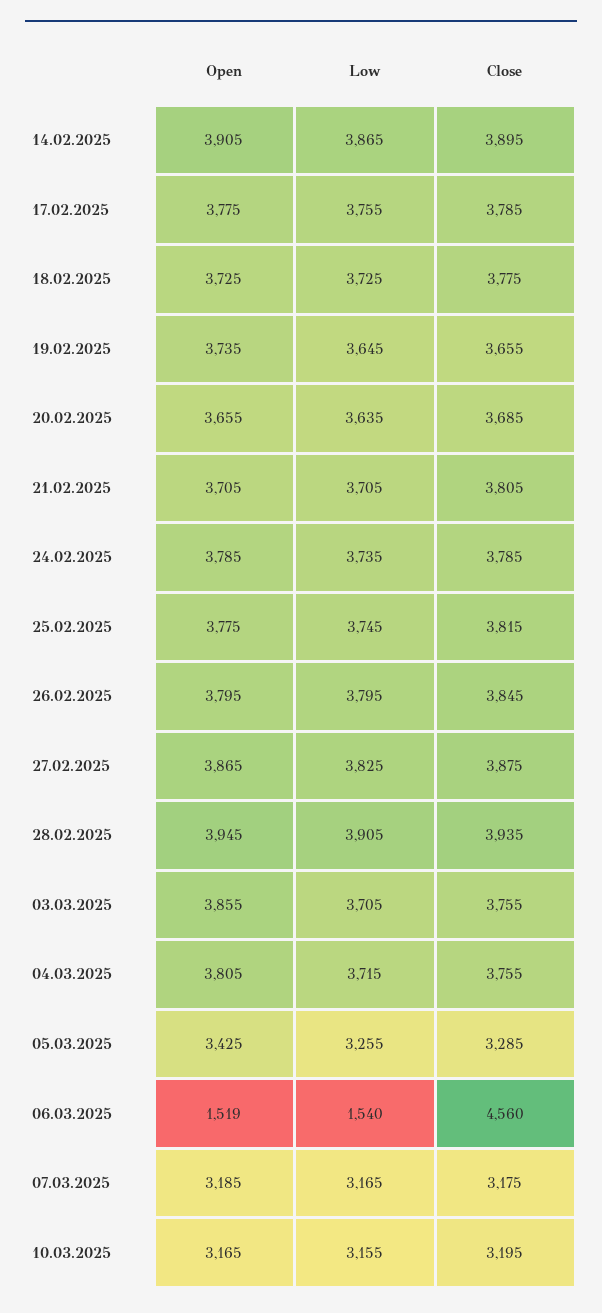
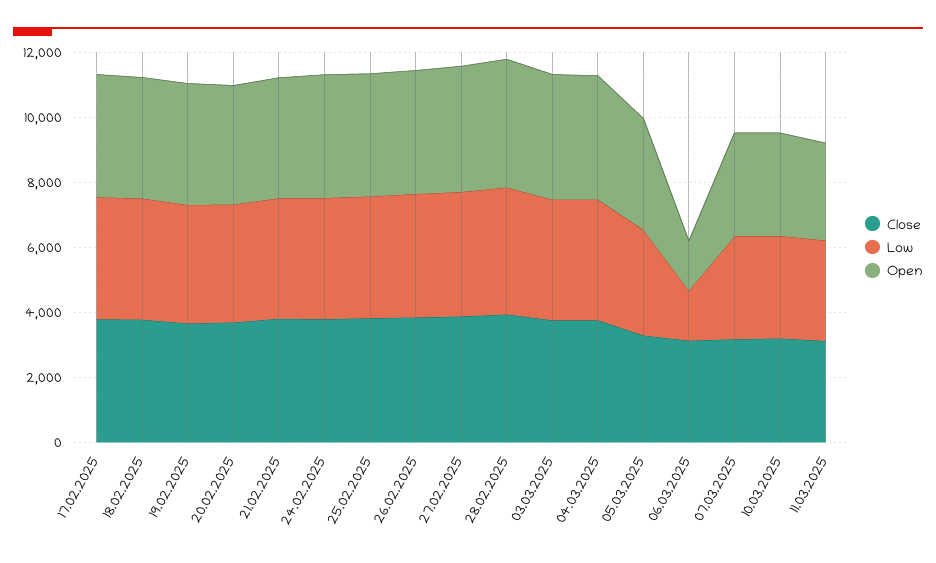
Open, 14.02.2025: 3905 -> none
Low, 14.02.2025: 3865 -> none
Close, 14.02.2025: 3895 -> none
Close, 06.03.2025: 4560 -> 3000
Close, 11.03.2025: none -> 3000
Low, 11.03.2025: none -> 3000
Open, 11.03.2025: none -> 3000

